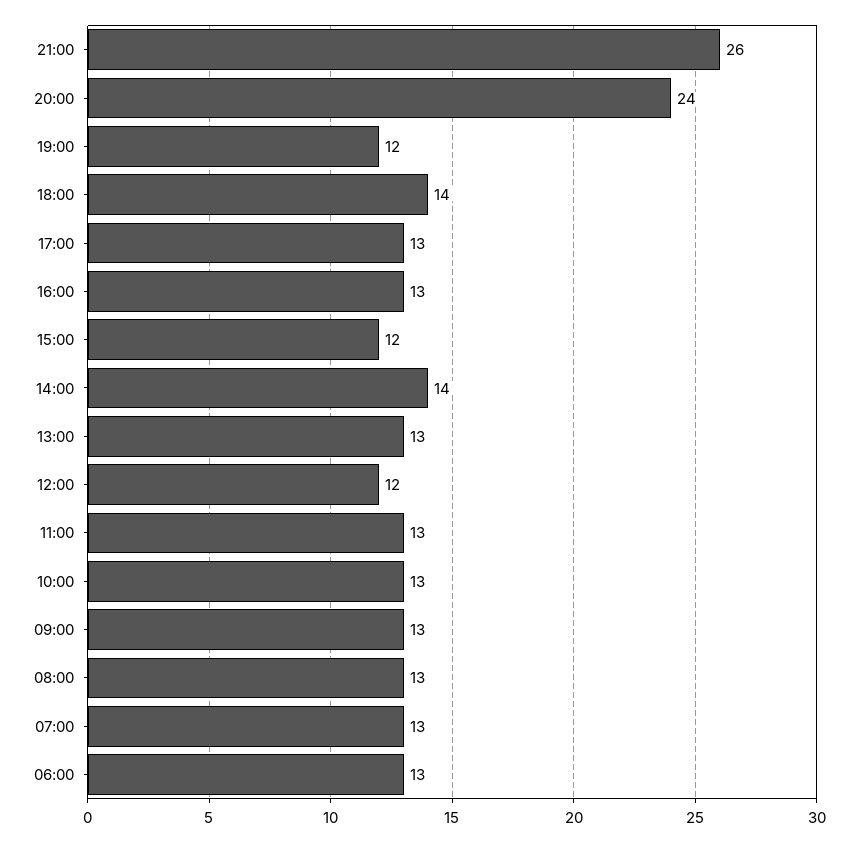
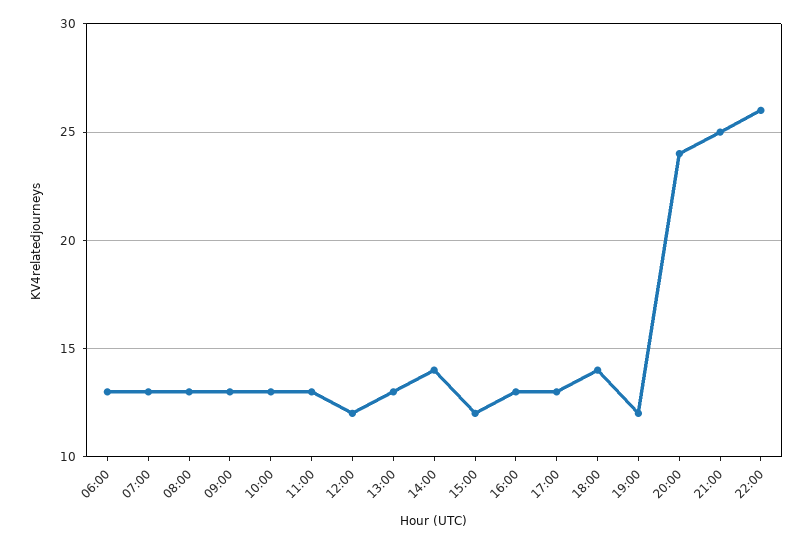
21:00: 26 -> 25
22:00: none -> 26

